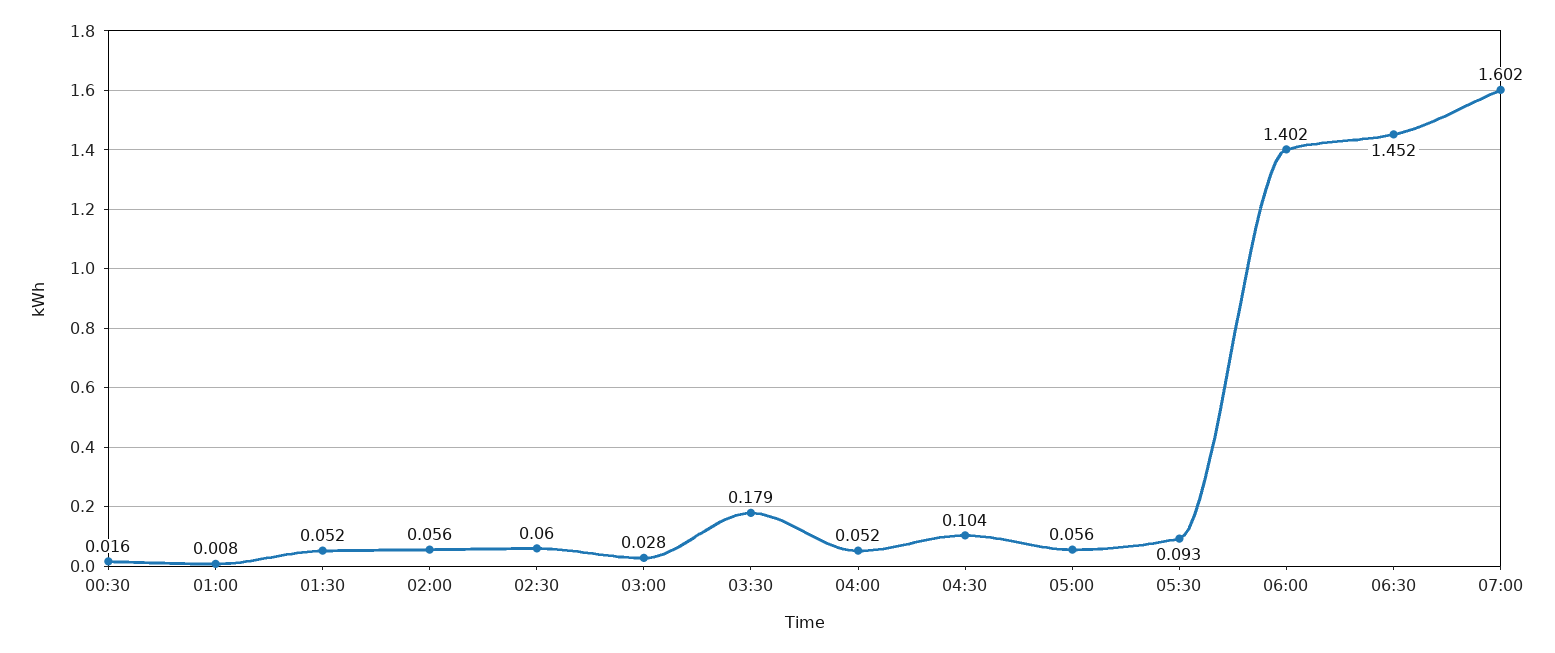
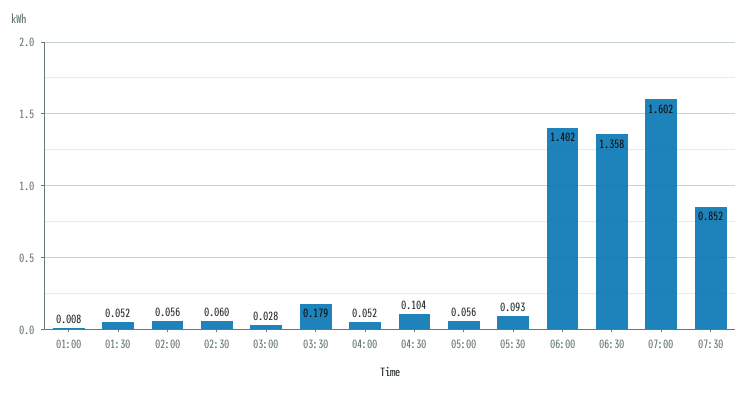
00:30: 0.016 -> none
06:30: 1.452 -> 1.358
07:30: none -> 0.852

